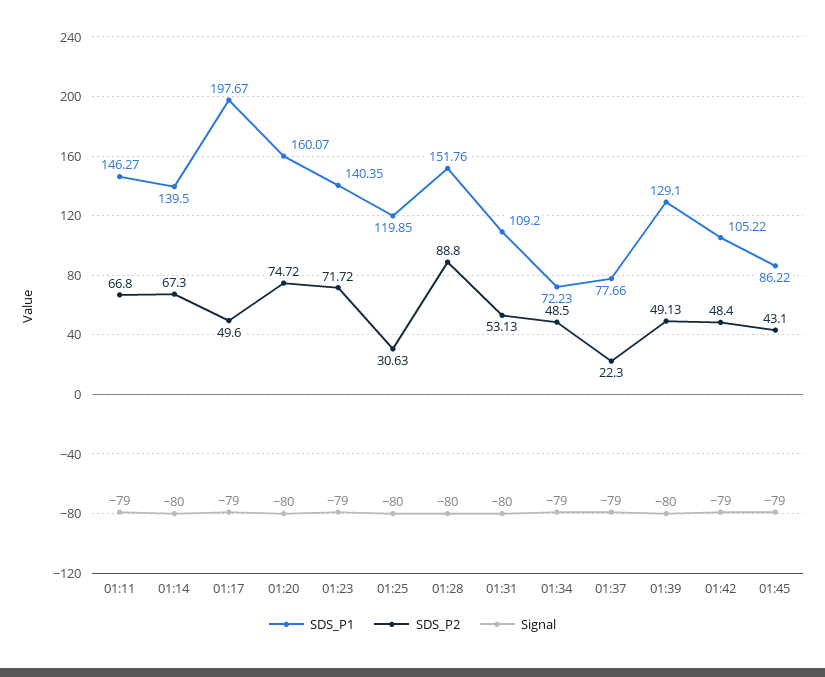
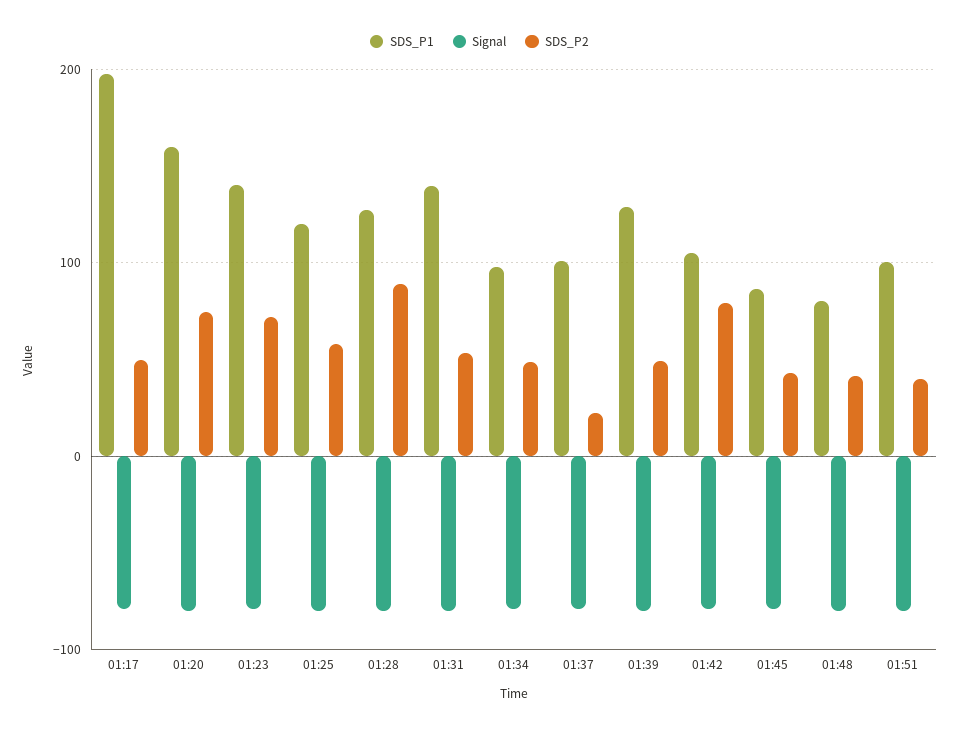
SDS_P1, 01:11: 146.27 -> none
SDS_P2, 01:11: 66.8 -> none
Signal, 01:11: -79 -> none
SDS_P1, 01:14: 139.5 -> none
SDS_P2, 01:14: 67.3 -> none
Signal, 01:14: -80 -> none
SDS_P2, 01:25: 30.63 -> 60
SDS_P1, 01:28: 151.76 -> 130
SDS_P1, 01:31: 109.2 -> 140
SDS_P1, 01:34: 72.23 -> 100
SDS_P1, 01:37: 77.66 -> 100
SDS_P2, 01:42: 48.4 -> 80
SDS_P1, 01:48: none -> 80
Signal, 01:48: none -> -80
SDS_P2, 01:48: none -> 40
SDS_P1, 01:51: none -> 100
Signal, 01:51: none -> -80
SDS_P2, 01:51: none -> 40

